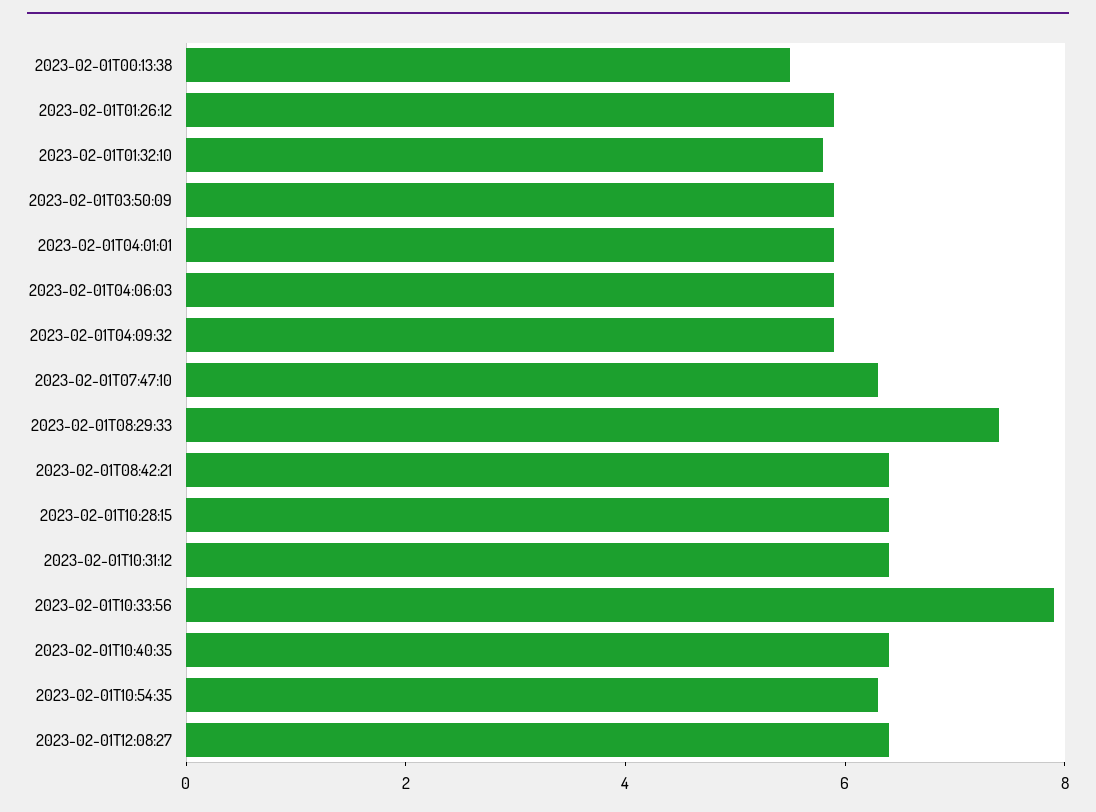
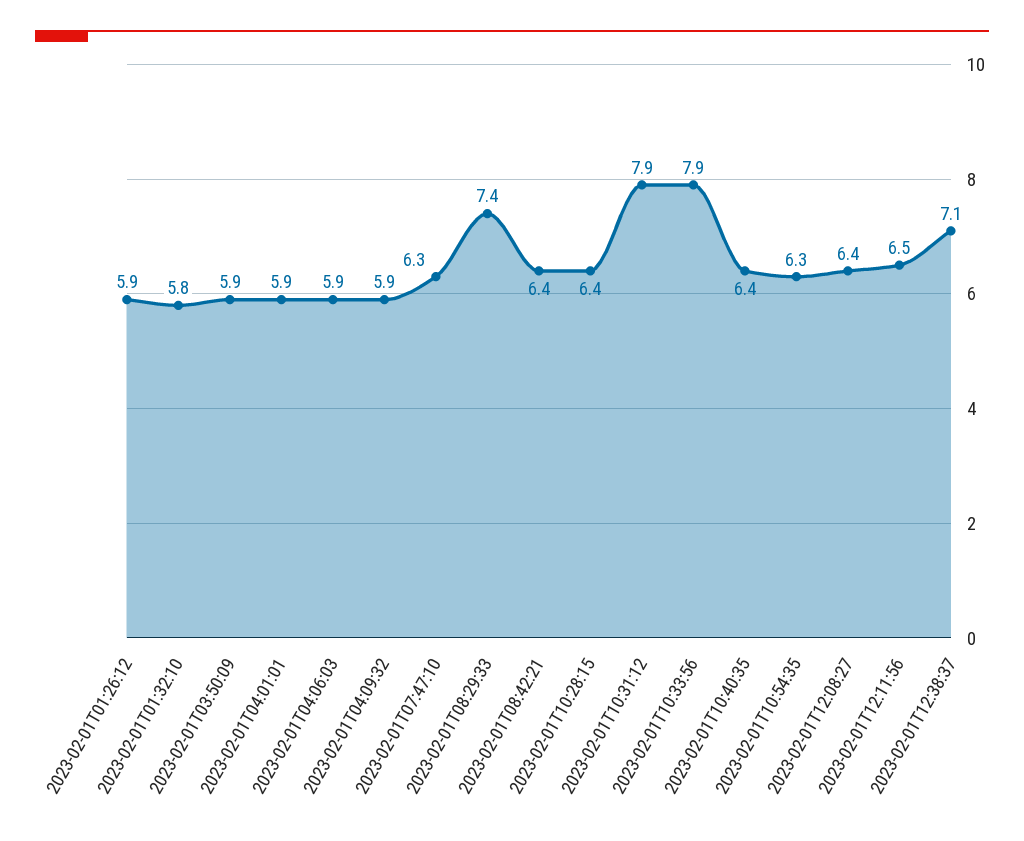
2023-02-01T00:13:38: 5.5 -> none
2023-02-01T10:31:12: 6.5 -> 7.9
2023-02-01T12:11:56: none -> 6.5
2023-02-01T12:38:37: none -> 7.1

